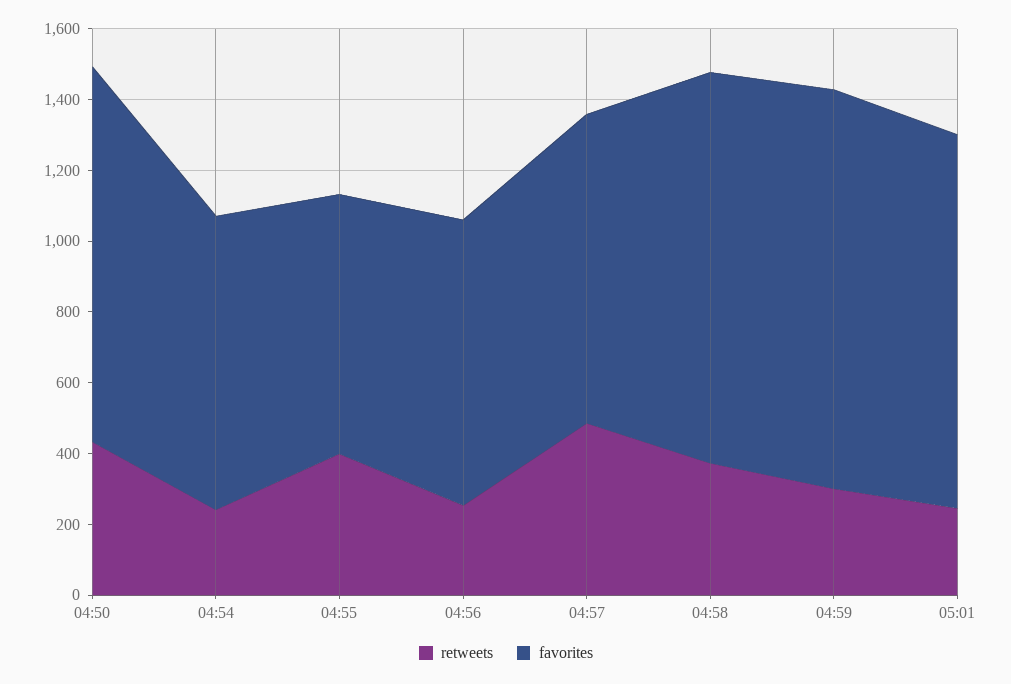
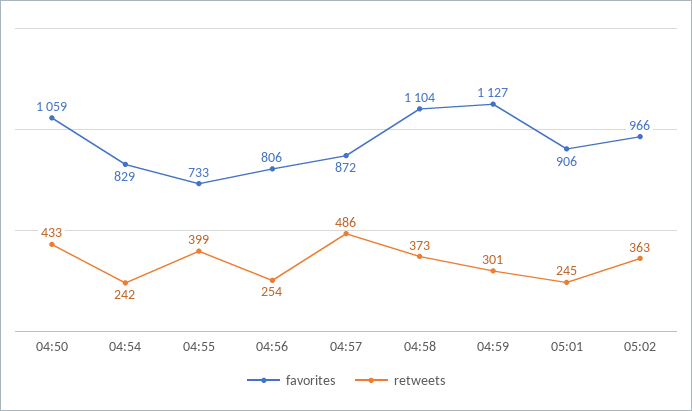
favorites, 05:01: 1050 -> 906
favorites, 05:02: none -> 966
retweets, 05:02: none -> 363

